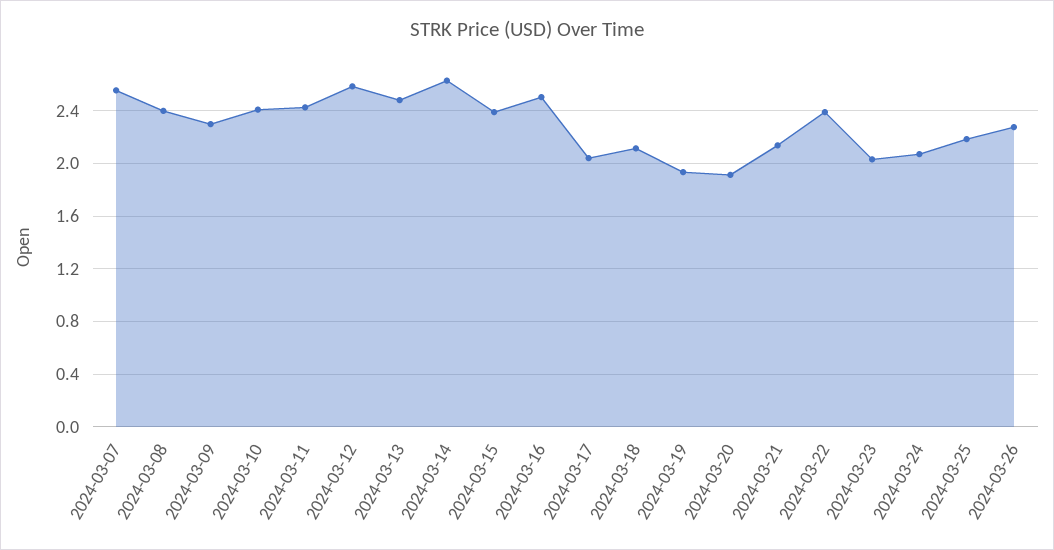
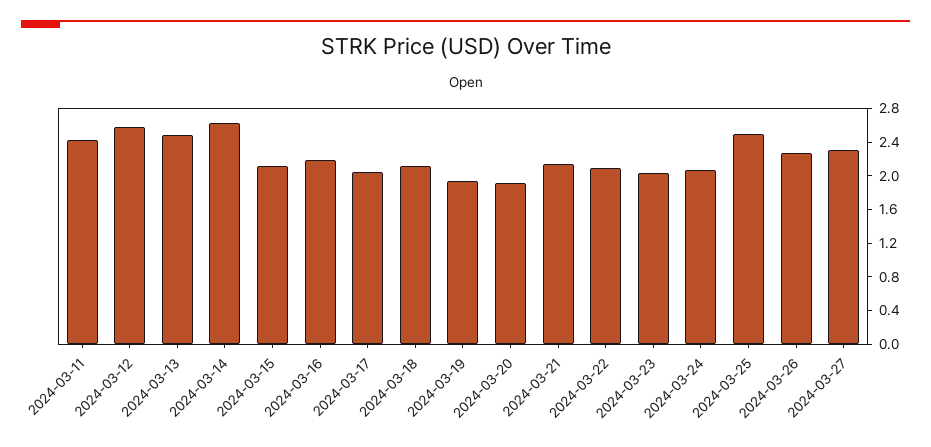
2024-03-07: 2.55 -> none
2024-03-08: 2.4 -> none
2024-03-09: 2.3 -> none
2024-03-10: 2.4 -> none
2024-03-15: 2.4 -> 2.1
2024-03-16: 2.5 -> 2.2
2024-03-22: 2.4 -> 2.1
2024-03-25: 2.2 -> 2.5
2024-03-27: none -> 2.3

